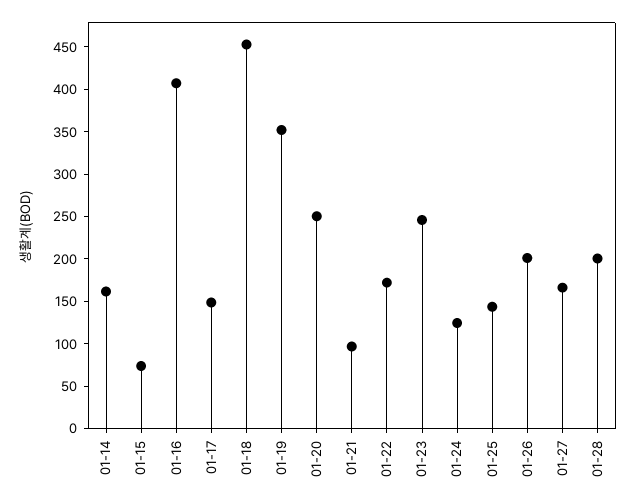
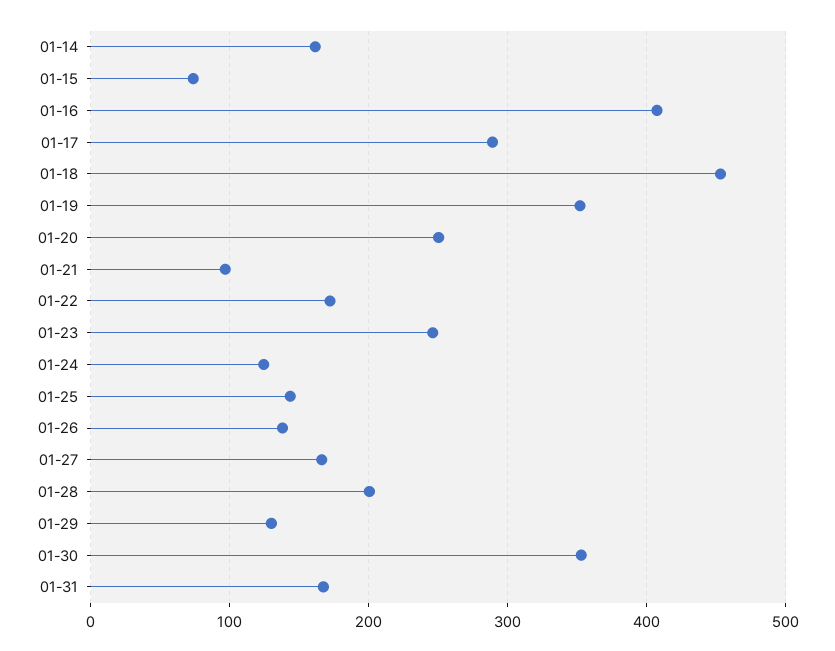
01-17: 150 -> 290
01-26: 200 -> 140
01-29: none -> 130
01-30: none -> 350
01-31: none -> 170

